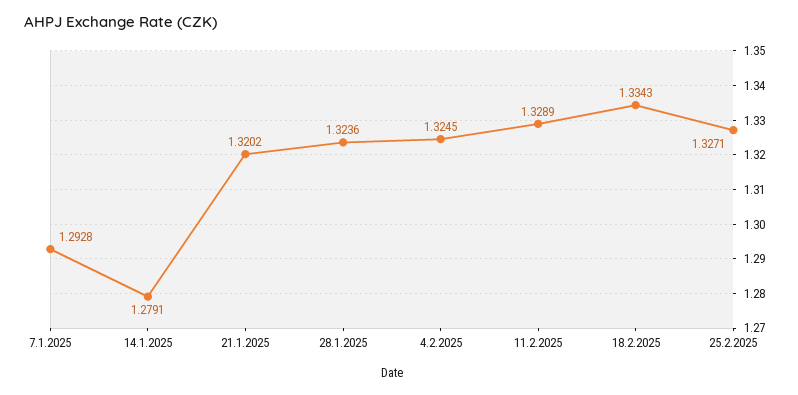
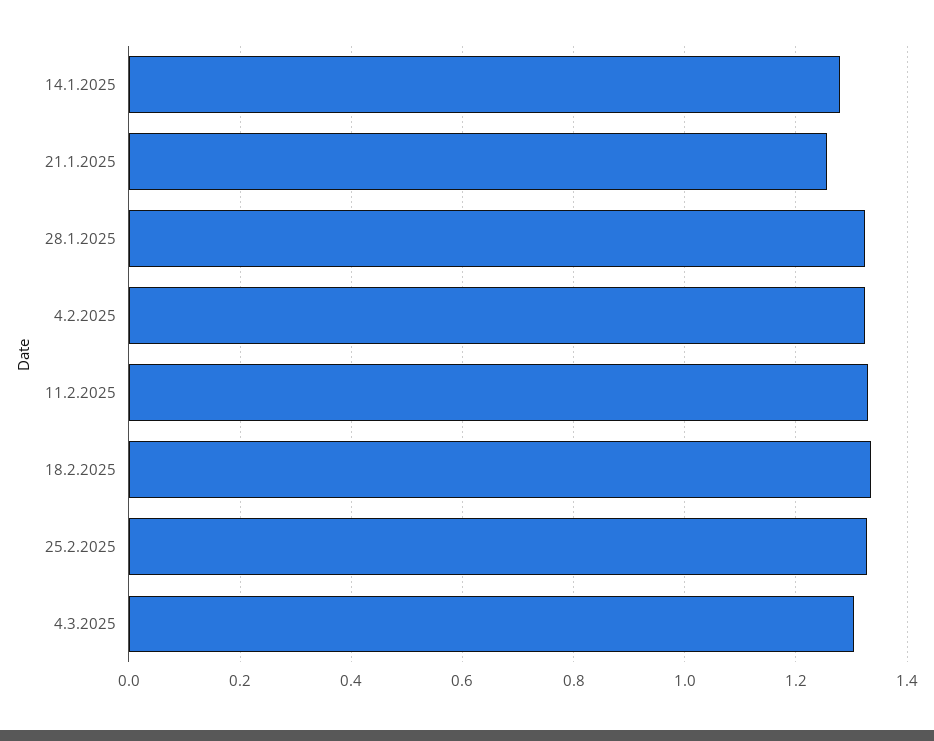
7.1.2025: 1.2928 -> none
21.1.2025: 1.3202 -> 1.26
4.3.2025: none -> 1.3

